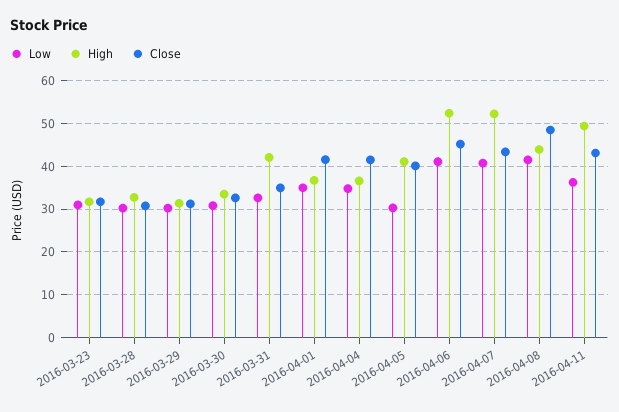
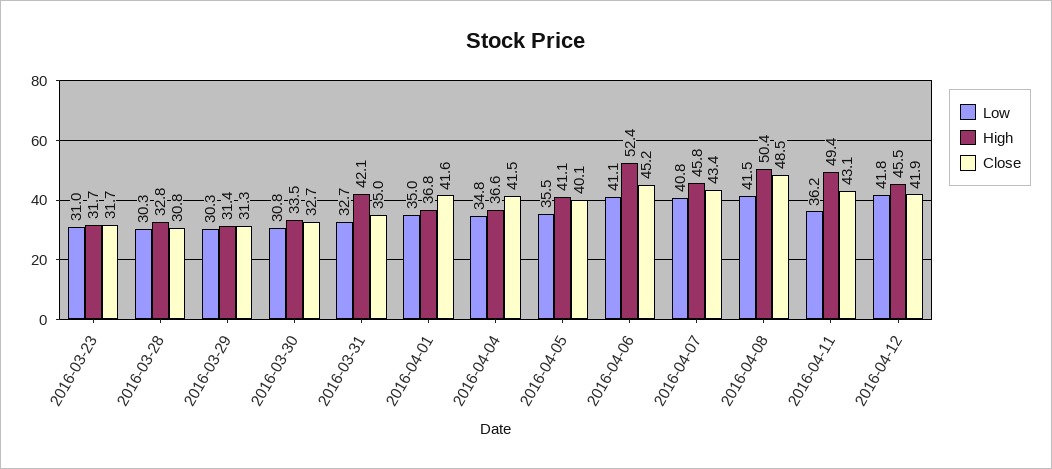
Low, 2016-04-05: 30 -> 35.5
High, 2016-04-07: 52 -> 45.8
High, 2016-04-08: 44 -> 50.4
Low, 2016-04-12: none -> 41.8
High, 2016-04-12: none -> 45.5
Close, 2016-04-12: none -> 41.9

